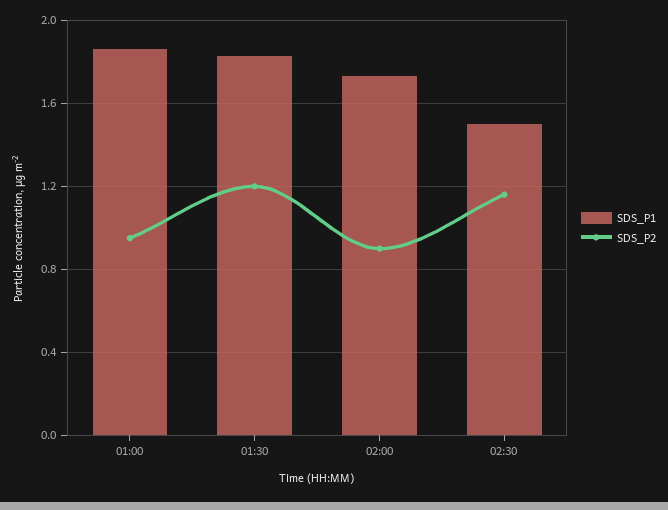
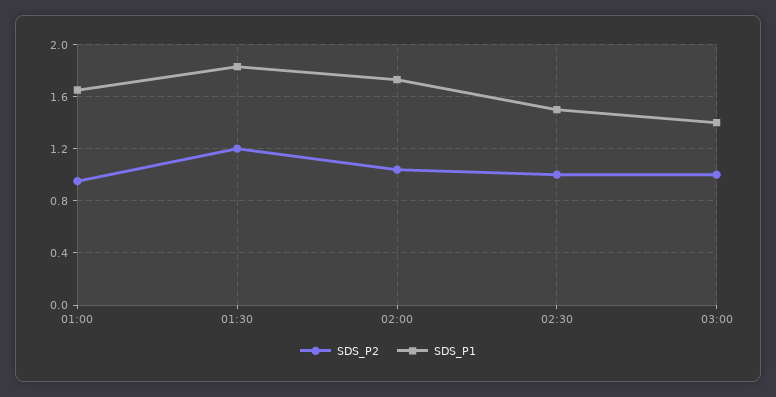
SDS_P1, 01:00: 1.85 -> 1.65
SDS_P2, 02:00: 0.9 -> 1.05
SDS_P2, 02:30: 1.15 -> 1
SDS_P2, 03:00: none -> 1
SDS_P1, 03:00: none -> 1.4

